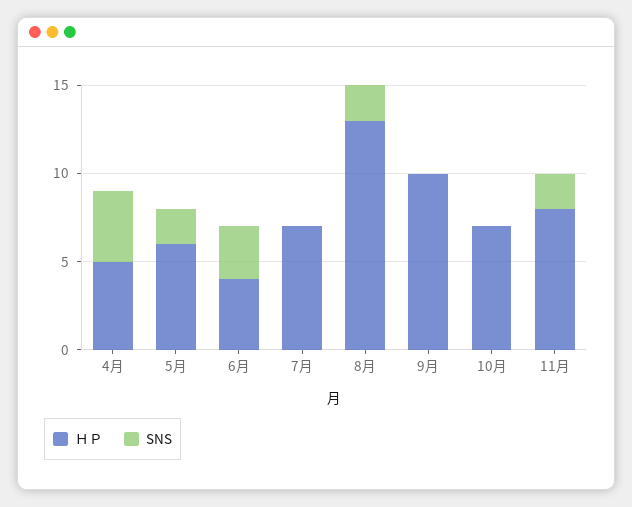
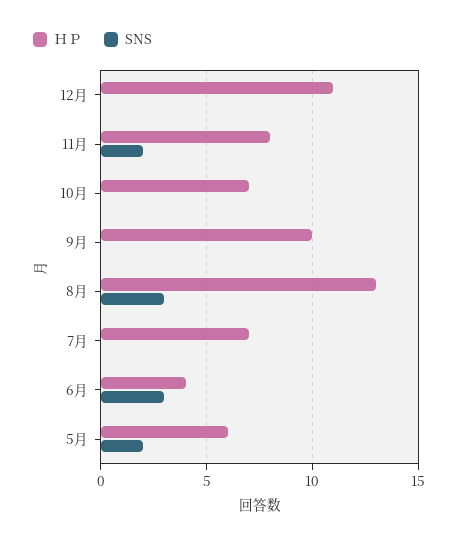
ＨＰ, 4月: 5 -> none
SNS, 4月: 4 -> none
SNS, 8月: 2 -> 3
ＨＰ, 12月: none -> 11
SNS, 12月: none -> 0

